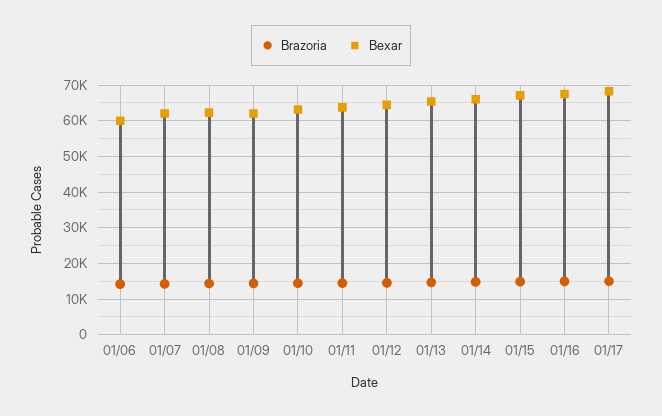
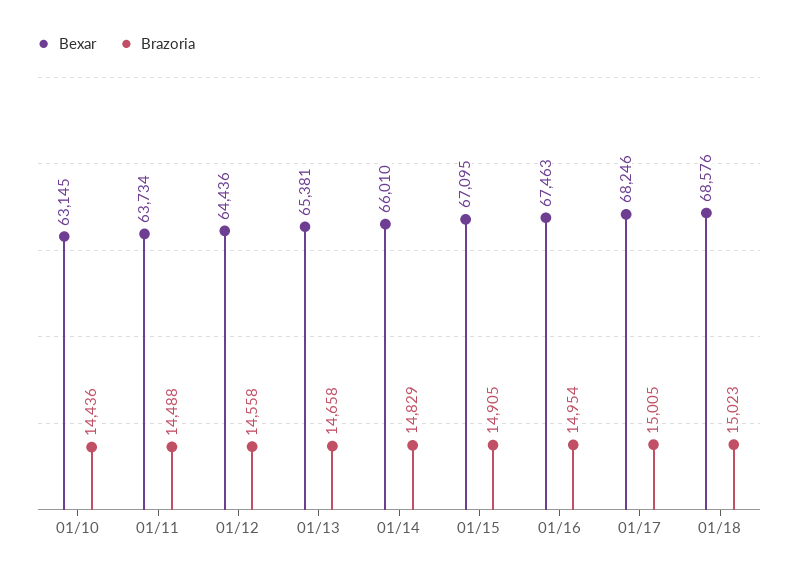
Brazoria, 01/06: 14000 -> none
Bexar, 01/06: 60000 -> none
Brazoria, 01/07: 14000 -> none
Bexar, 01/07: 62000 -> none
Brazoria, 01/08: 14000 -> none
Bexar, 01/08: 62000 -> none
Brazoria, 01/09: 14000 -> none
Bexar, 01/09: 62000 -> none
Bexar, 01/18: none -> 68576
Brazoria, 01/18: none -> 15023

